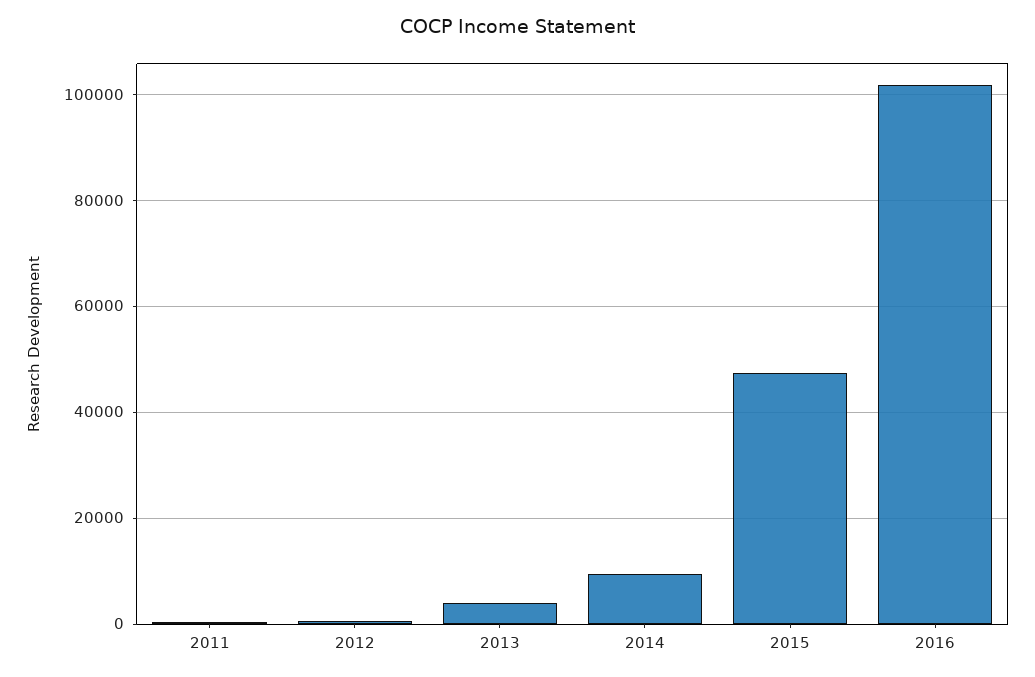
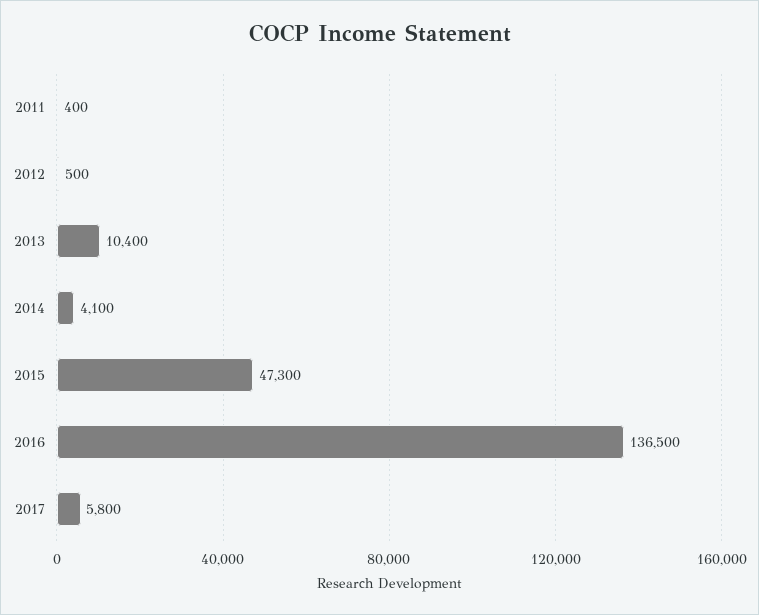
2013: 4000 -> 10400
2014: 10000 -> 4100
2016: 102000 -> 136500
2017: none -> 5800

